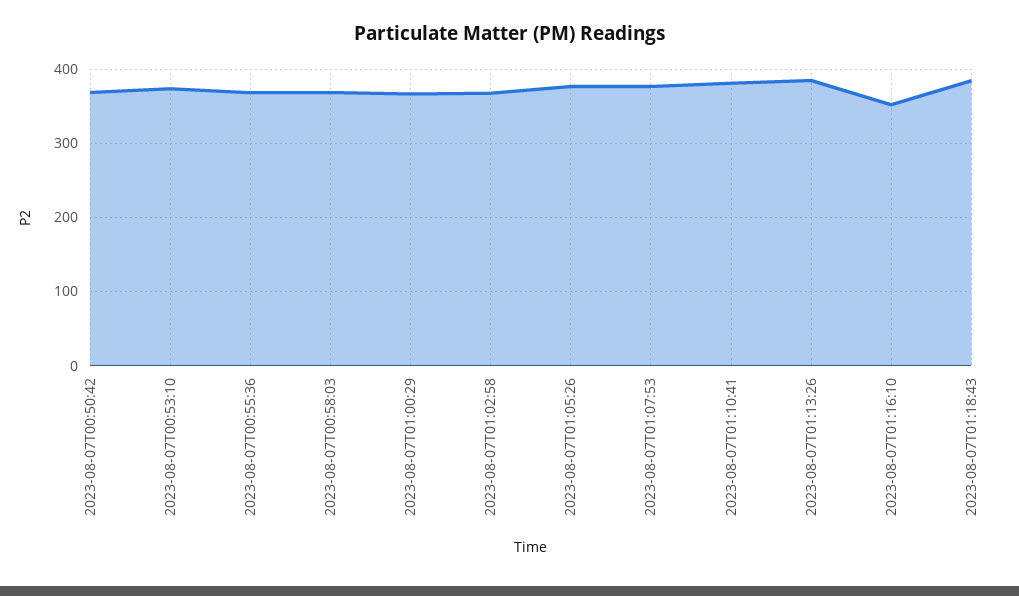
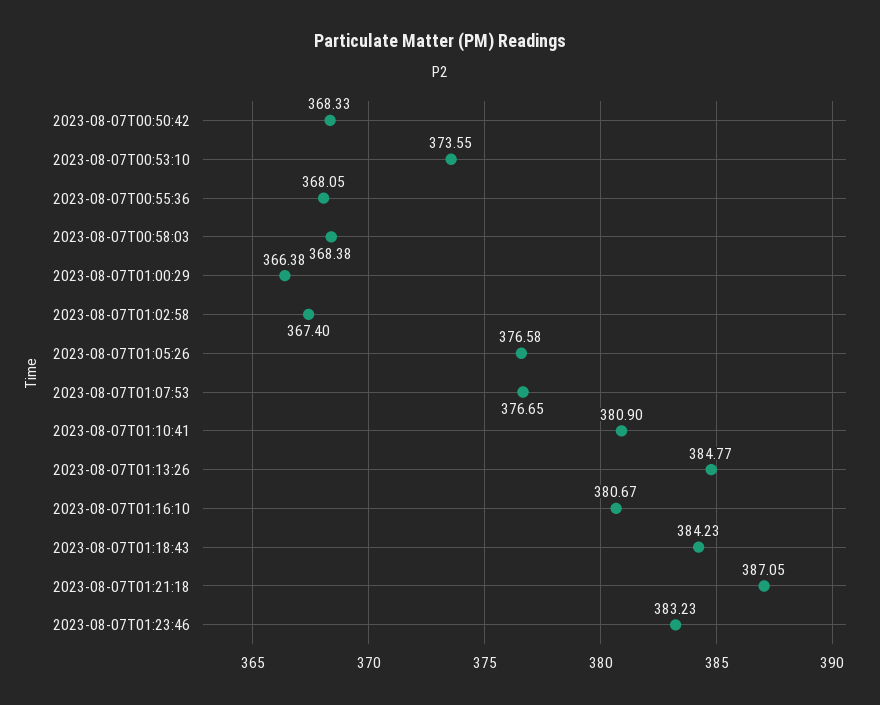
2023-08-07T01:16:10: 350 -> 380.67
2023-08-07T01:21:18: none -> 387.05
2023-08-07T01:23:46: none -> 383.23

